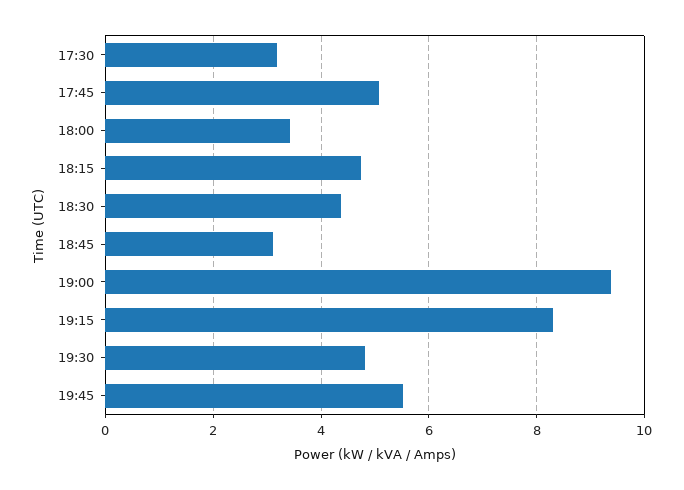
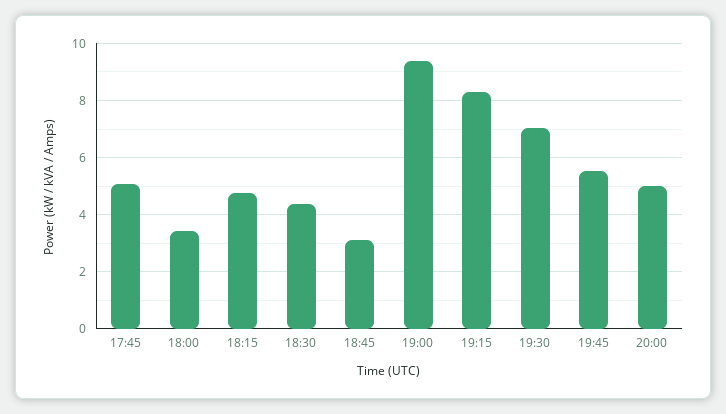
17:30: 3.2 -> none
19:30: 4.8 -> 7
20:00: none -> 5

